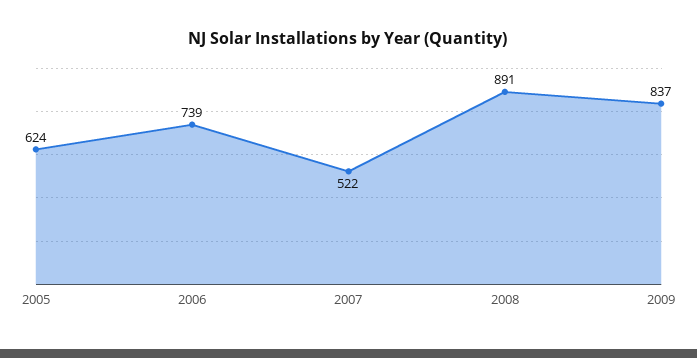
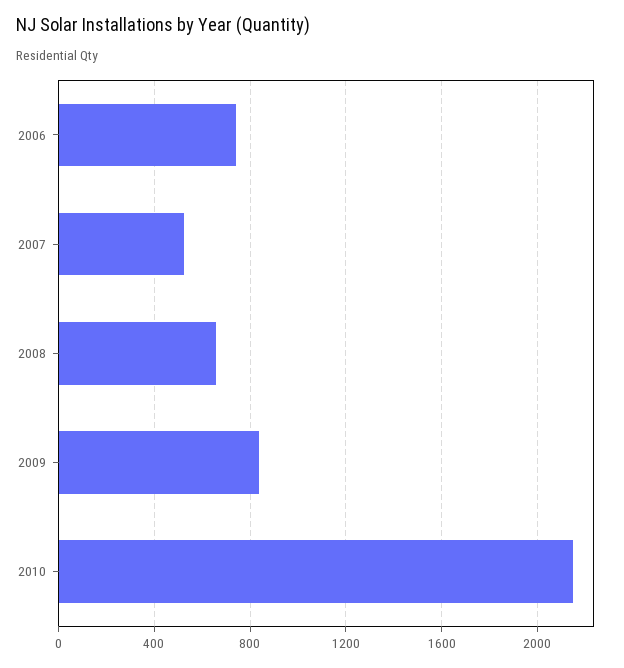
2005: 624 -> none
2008: 891 -> 650
2010: none -> 2150

